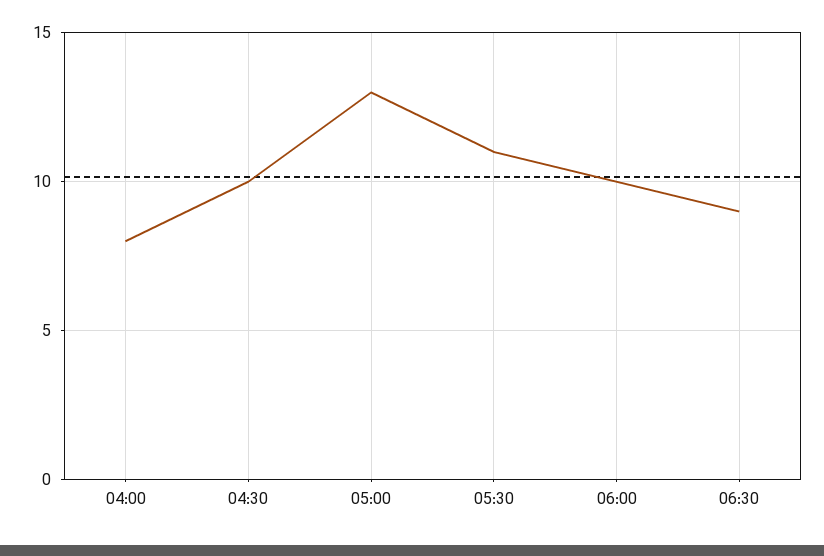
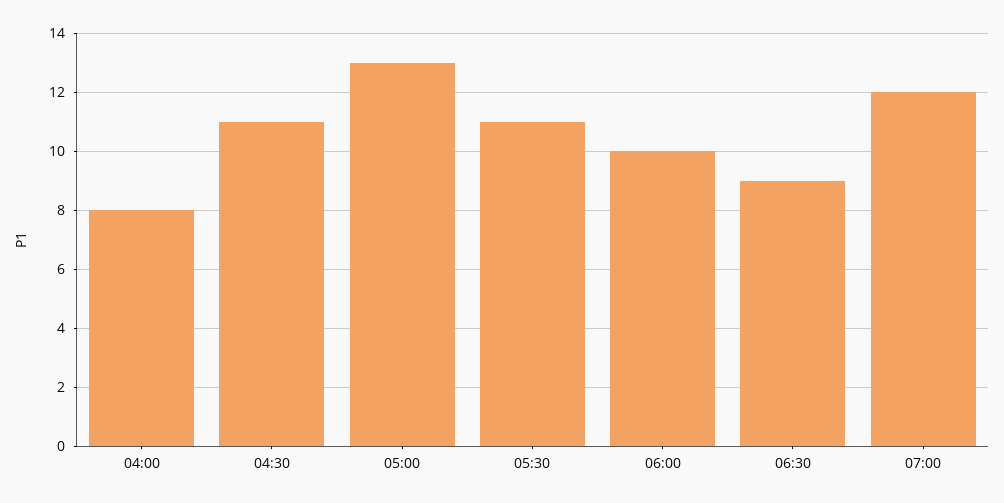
04:30: 10 -> 11
07:00: none -> 12

